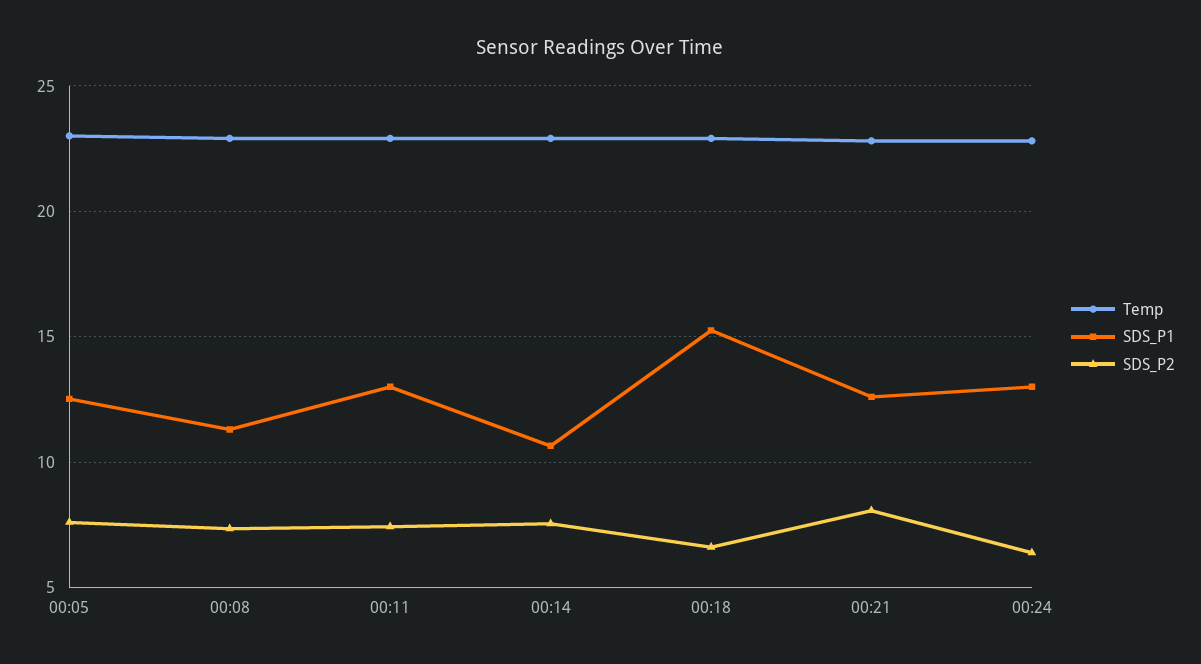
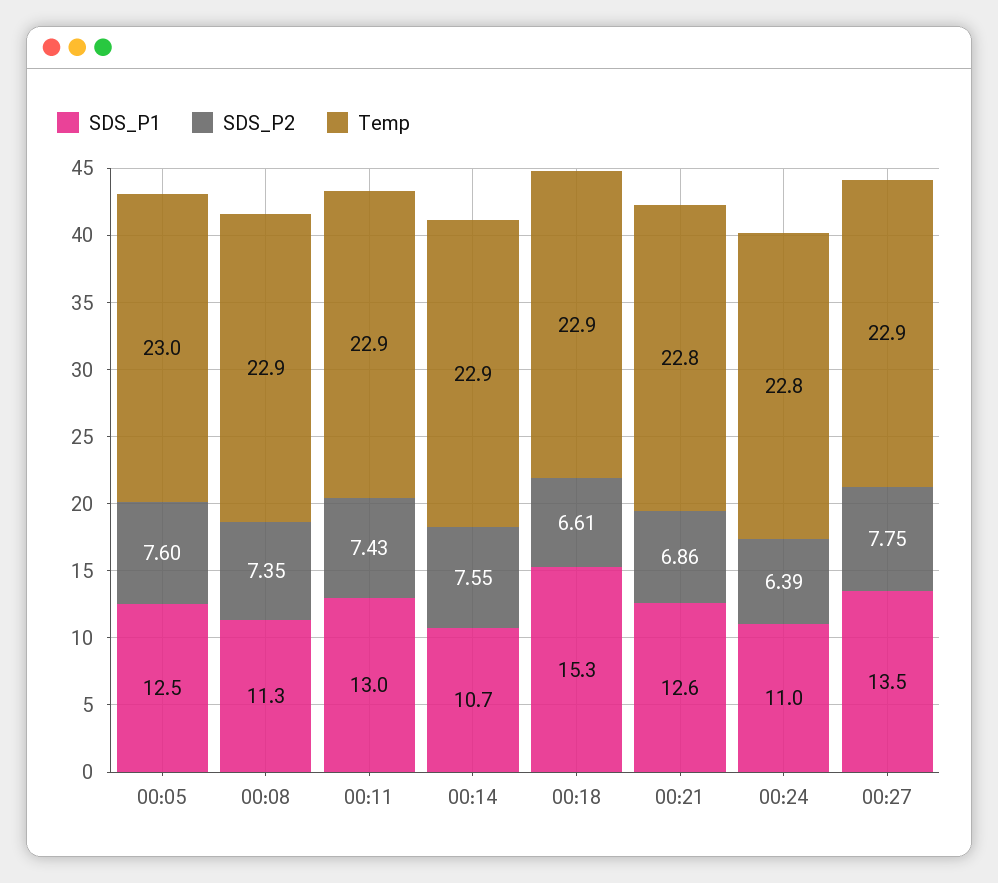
SDS_P2, 00:21: 8 -> 6.86
SDS_P1, 00:24: 13 -> 11
SDS_P1, 00:27: none -> 13.5
SDS_P2, 00:27: none -> 7.75
Temp, 00:27: none -> 22.9

